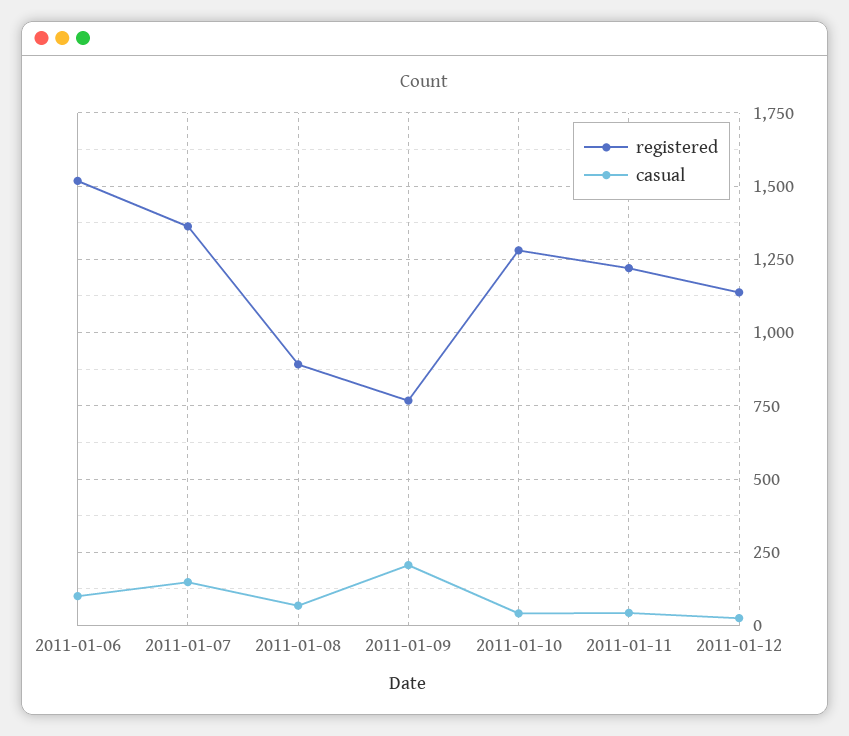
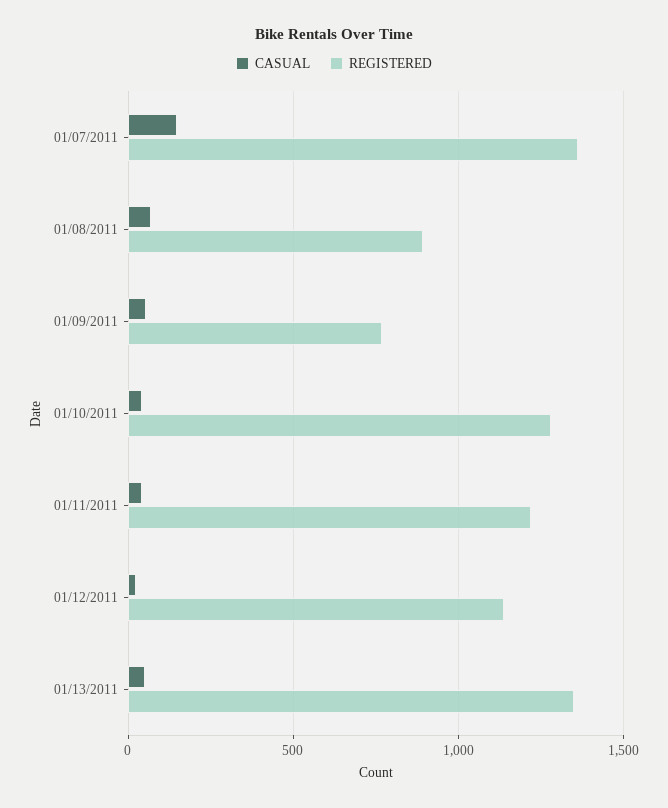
registered, 2011-01-06: 1525 -> none
casual, 2011-01-06: 100 -> none
casual, 2011-01-09: 200 -> 50
casual, 01/13/2011: none -> 50
registered, 01/13/2011: none -> 1350

